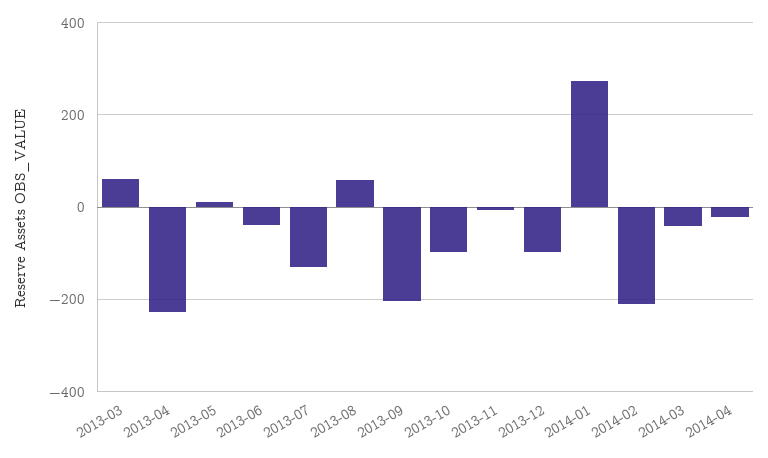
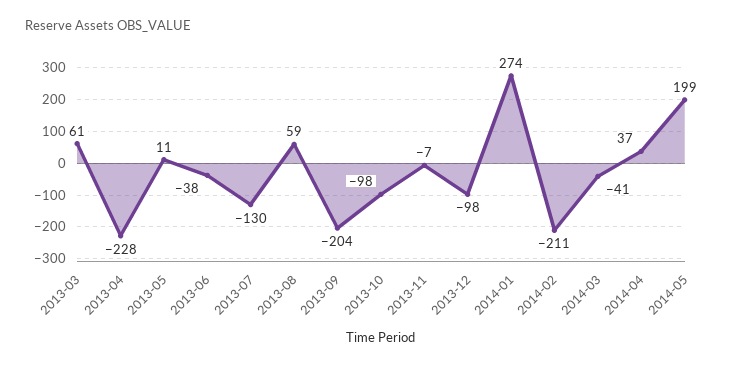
2014-04: -20 -> 37
2014-05: none -> 199

